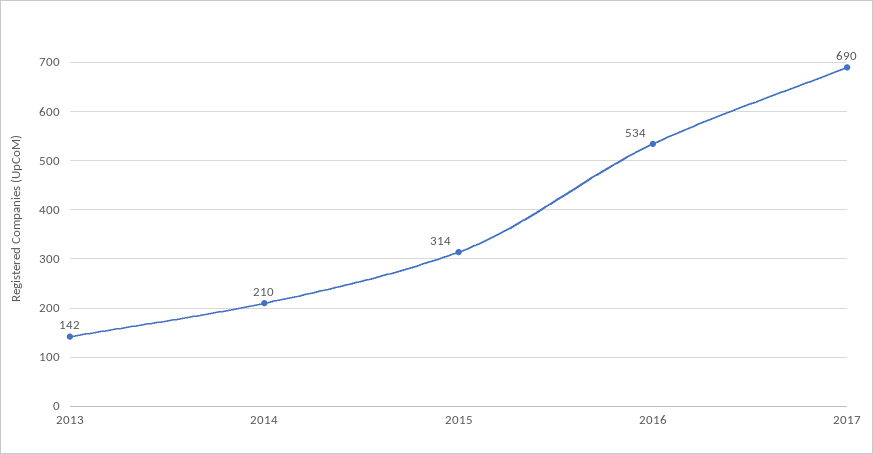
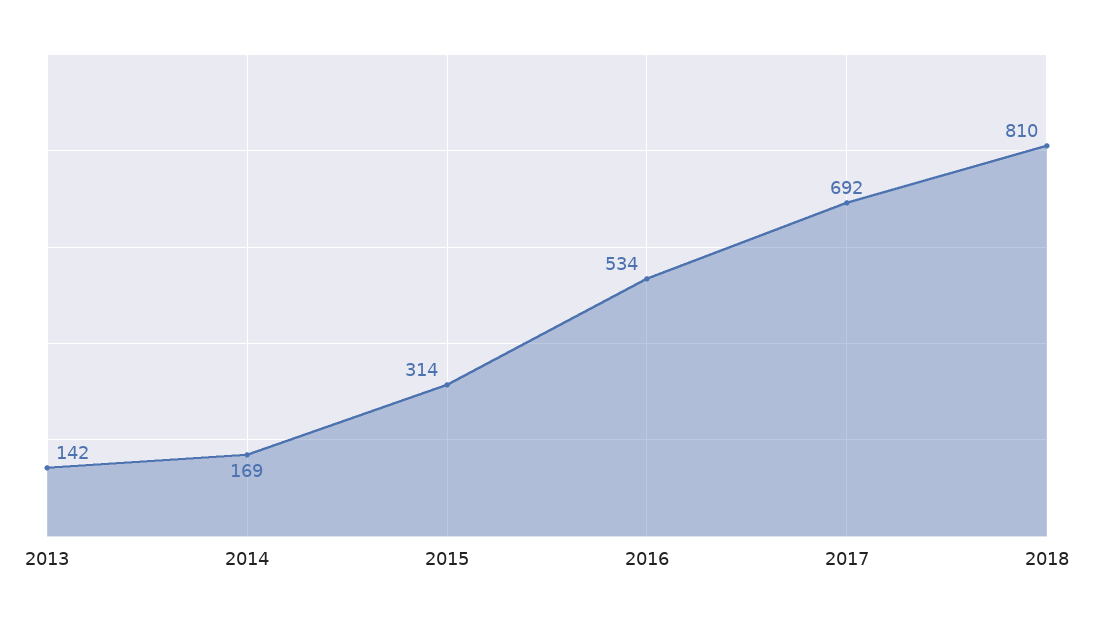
2014: 210 -> 169
2017: 690 -> 692
2018: none -> 810

